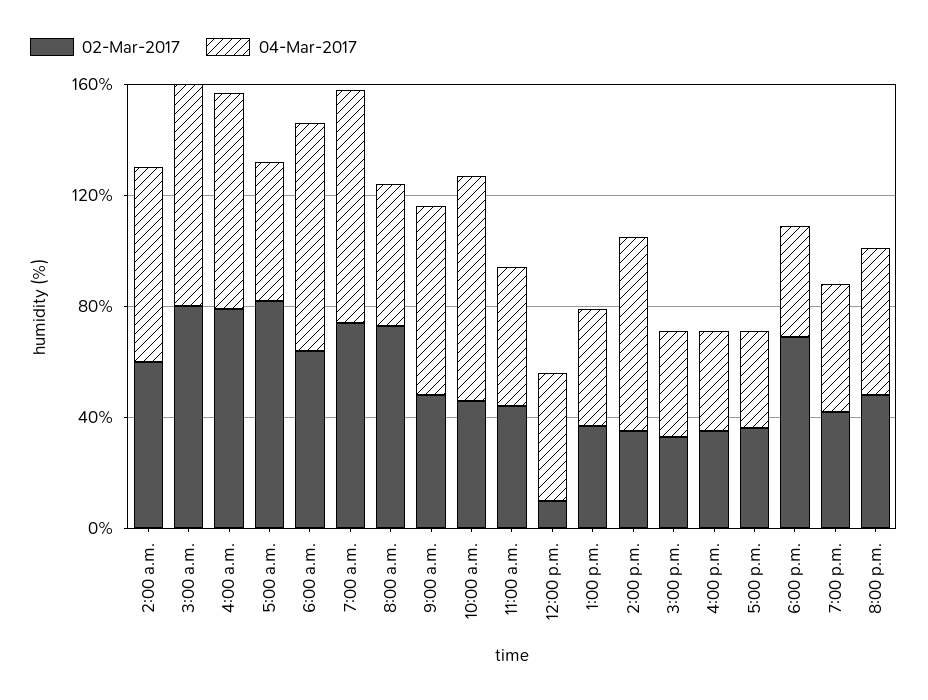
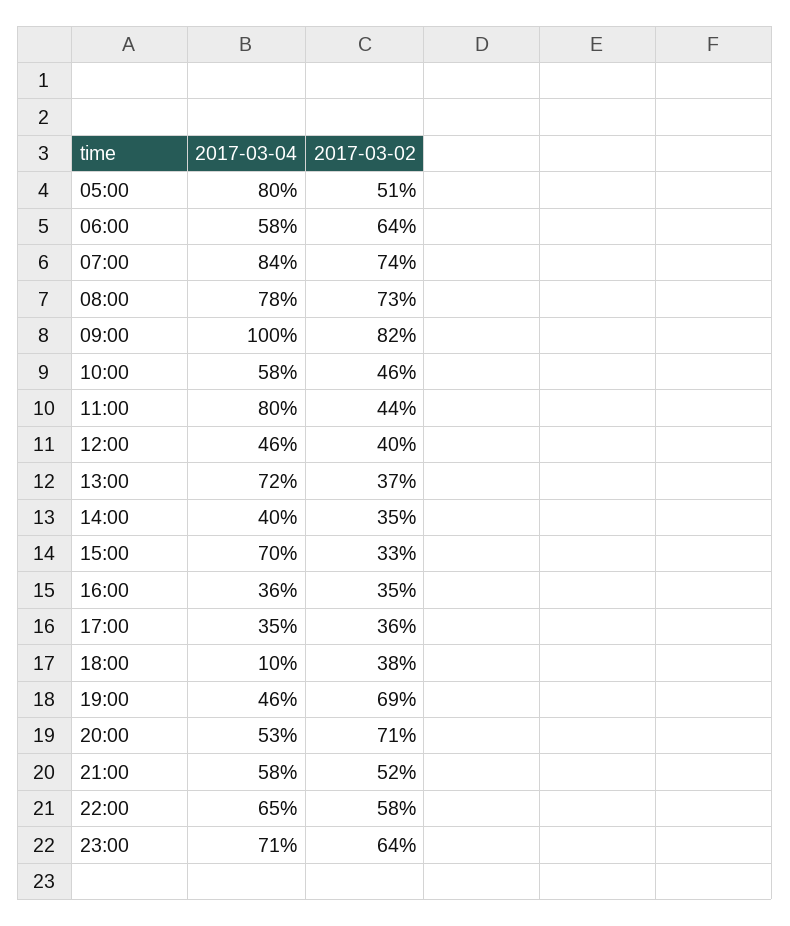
02-Mar-2017, 2:00 a.m.: 60 -> none
04-Mar-2017, 2:00 a.m.: 70 -> none
02-Mar-2017, 3:00 a.m.: 80 -> none
04-Mar-2017, 3:00 a.m.: 80 -> none
02-Mar-2017, 4:00 a.m.: 80 -> none
04-Mar-2017, 4:00 a.m.: 80 -> none
02-Mar-2017, 5:00 a.m.: 80 -> 51
04-Mar-2017, 5:00 a.m.: 50 -> 80
04-Mar-2017, 6:00 a.m.: 80 -> 58
04-Mar-2017, 8:00 a.m.: 50 -> 78
02-Mar-2017, 9:00 a.m.: 50 -> 82
04-Mar-2017, 9:00 a.m.: 70 -> 100
04-Mar-2017, 10:00 a.m.: 80 -> 58
04-Mar-2017, 11:00 a.m.: 50 -> 80
02-Mar-2017, 12:00 p.m.: 10 -> 40
04-Mar-2017, 1:00 p.m.: 40 -> 72
04-Mar-2017, 2:00 p.m.: 70 -> 40
04-Mar-2017, 3:00 p.m.: 40 -> 70
02-Mar-2017, 6:00 p.m.: 70 -> 38
04-Mar-2017, 6:00 p.m.: 40 -> 10
02-Mar-2017, 7:00 p.m.: 40 -> 69
02-Mar-2017, 8:00 p.m.: 50 -> 71
04-Mar-2017, 21:00: none -> 58
02-Mar-2017, 21:00: none -> 52
04-Mar-2017, 22:00: none -> 65
02-Mar-2017, 22:00: none -> 58
04-Mar-2017, 23:00: none -> 71
02-Mar-2017, 23:00: none -> 64

